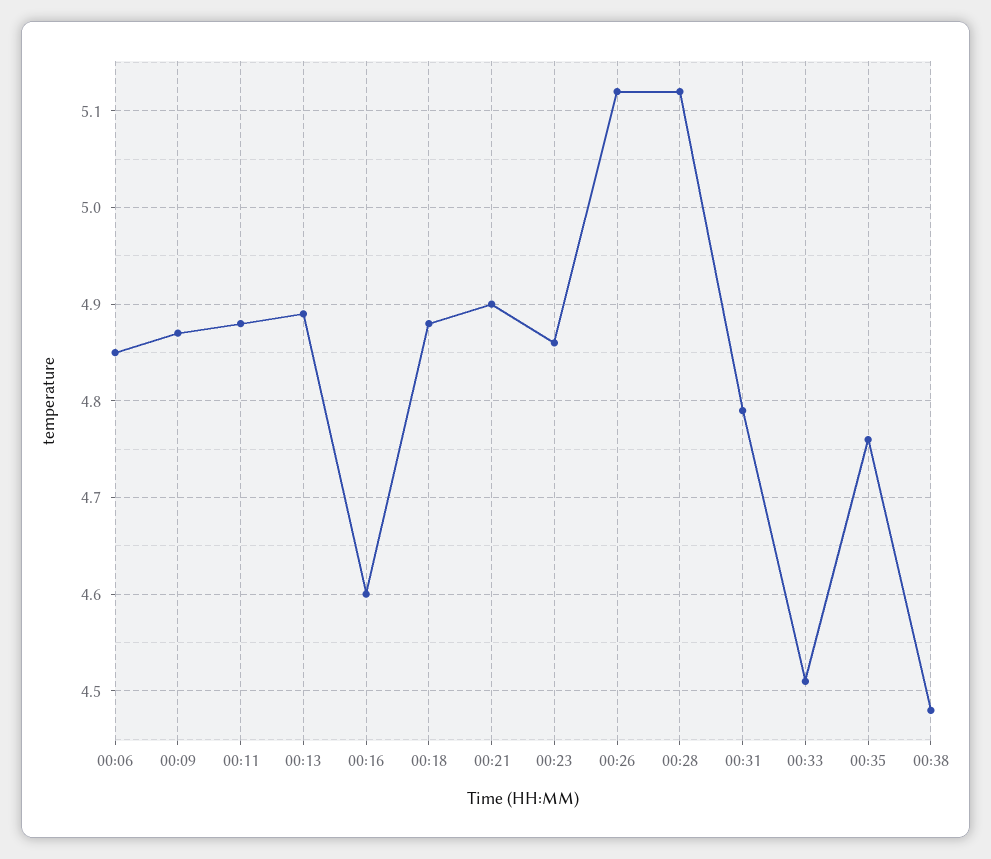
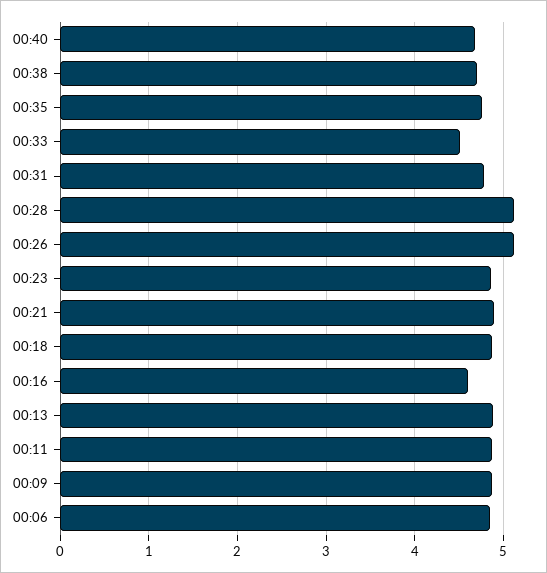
00:38: 4.48 -> 4.7
00:40: none -> 4.7

